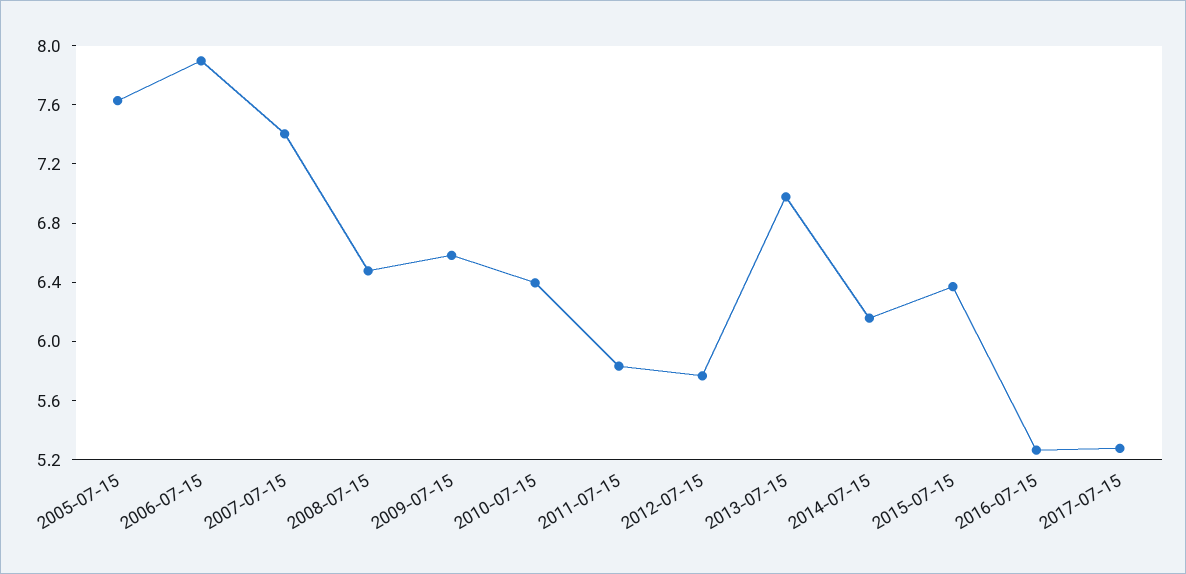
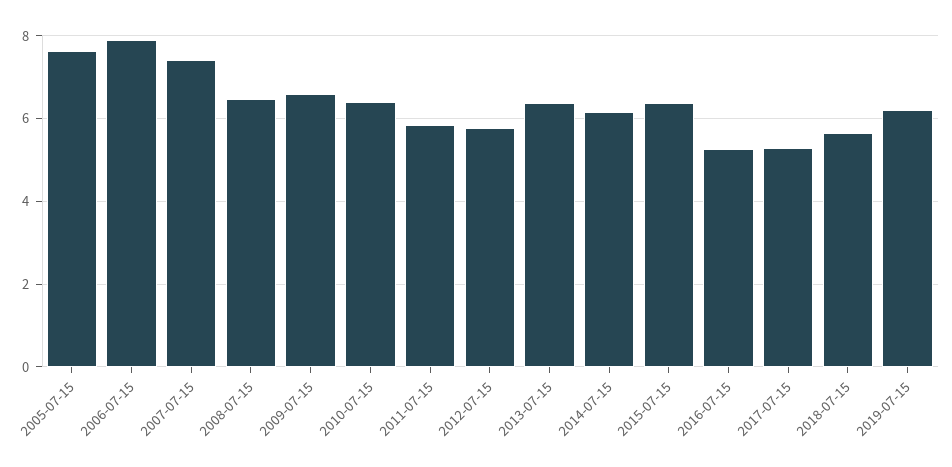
2013-07-15: 7 -> 6.4
2018-07-15: none -> 5.6
2019-07-15: none -> 6.2

